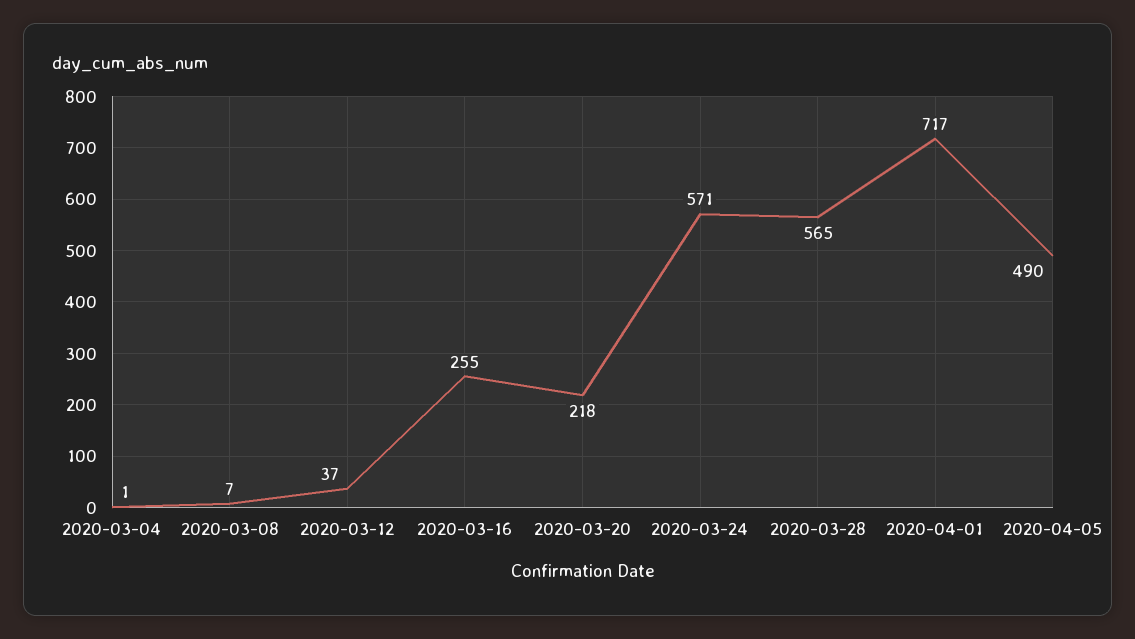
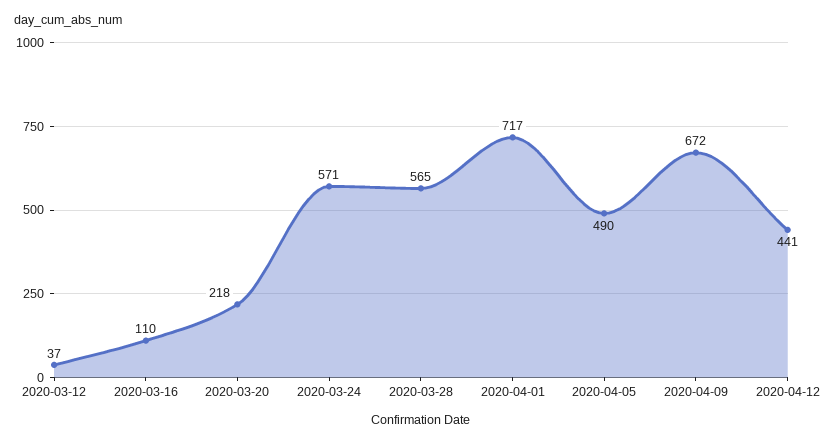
2020-03-04: 1 -> none
2020-03-08: 7 -> none
2020-03-16: 255 -> 110
2020-04-09: none -> 672
2020-04-12: none -> 441

